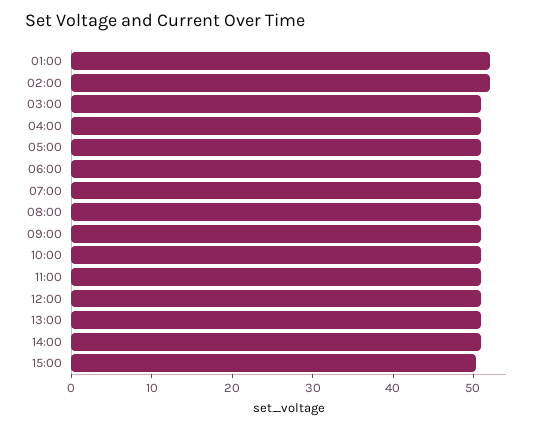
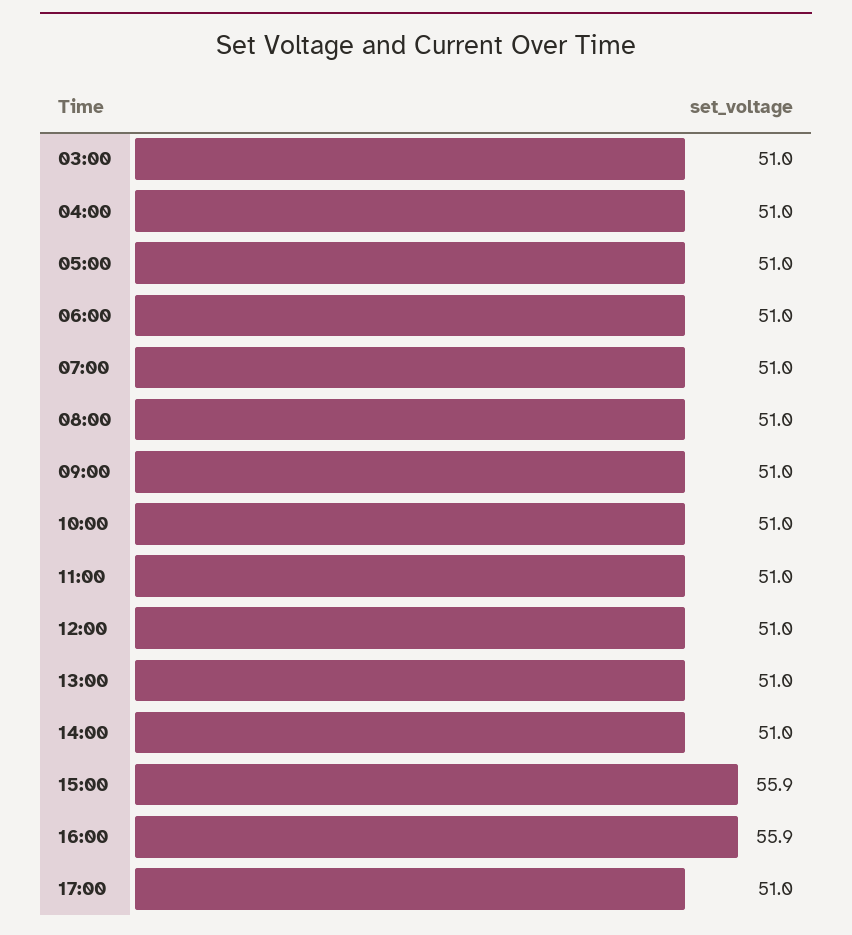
01:00: 52 -> none
02:00: 52 -> none
15:00: 50 -> 55.9
16:00: none -> 55.9
17:00: none -> 51

